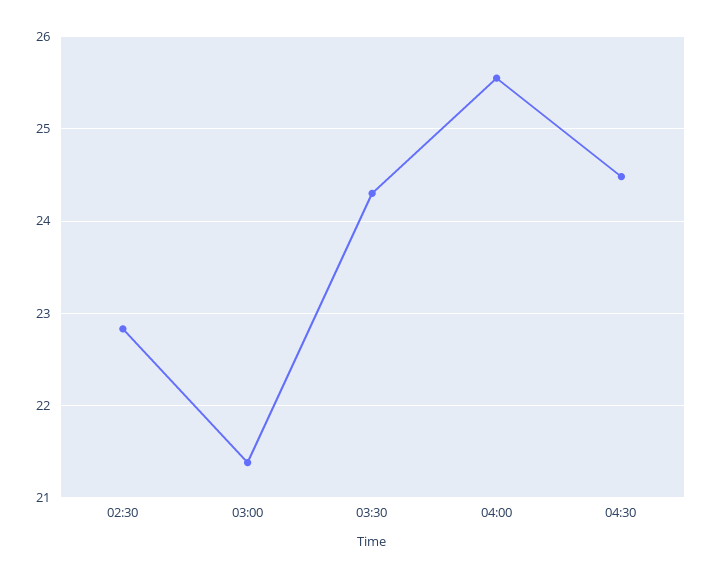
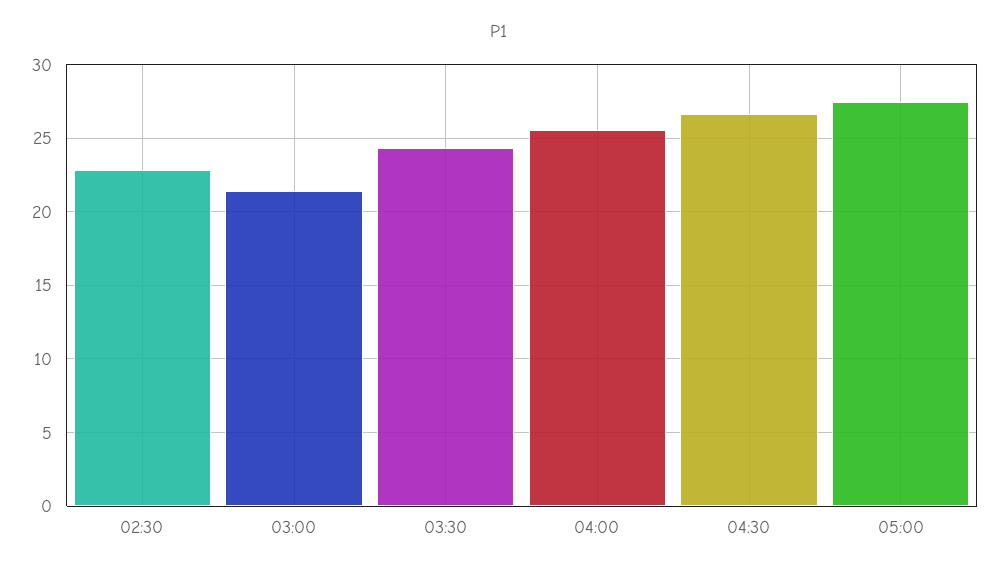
04:30: 24.5 -> 26.5
05:00: none -> 27.5

